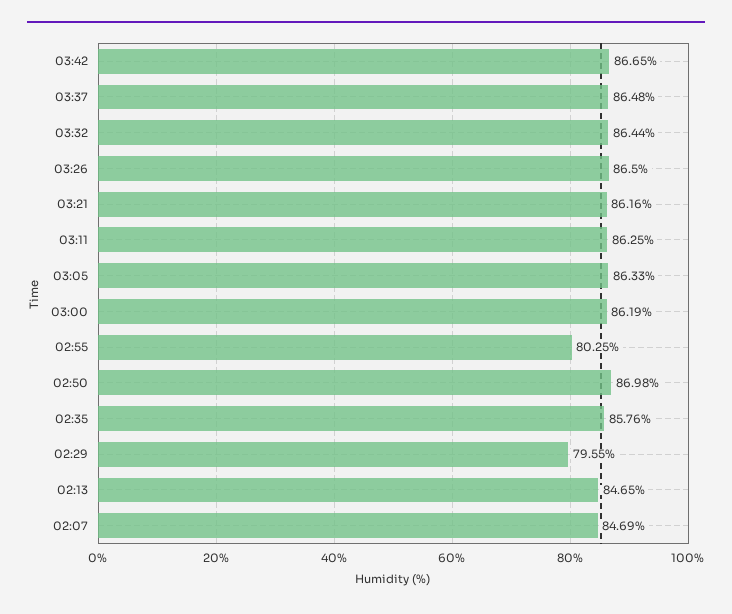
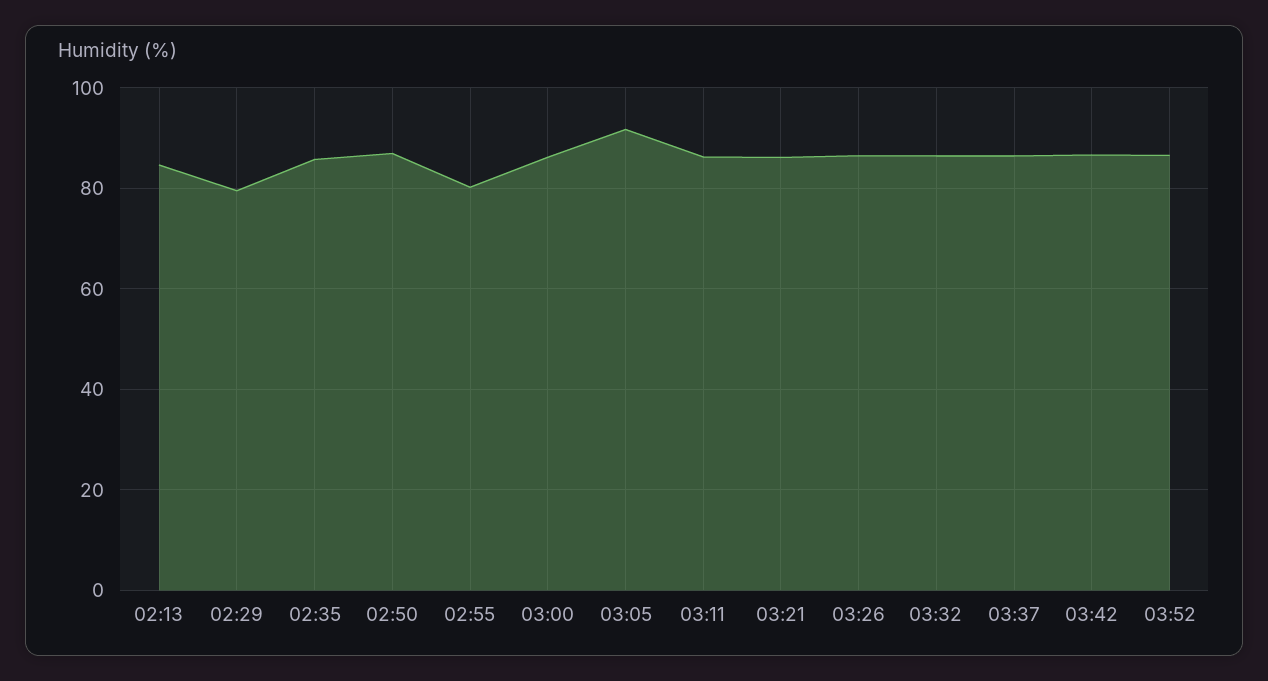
03:05: 86.33 -> 92
02:07: 84.69 -> none
03:52: none -> 86

